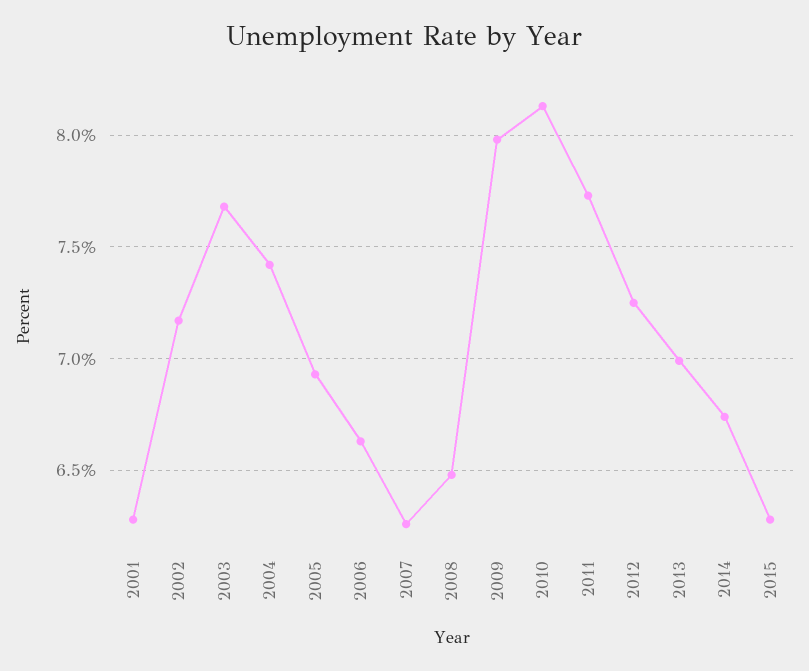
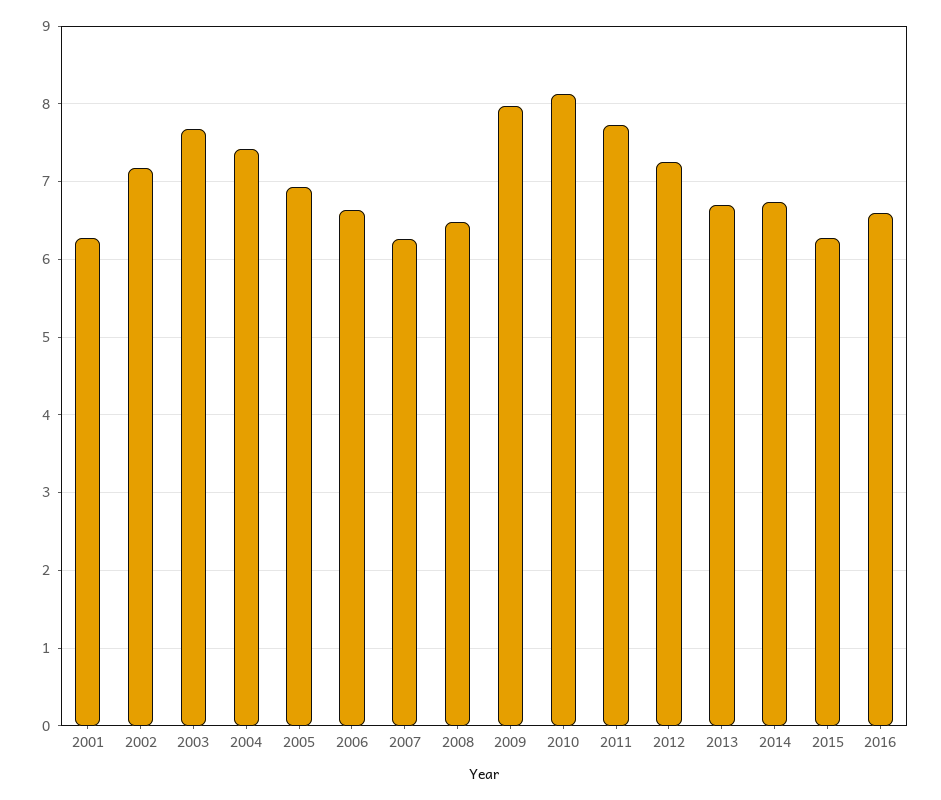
2013: 7 -> 6.7
2016: none -> 6.6

